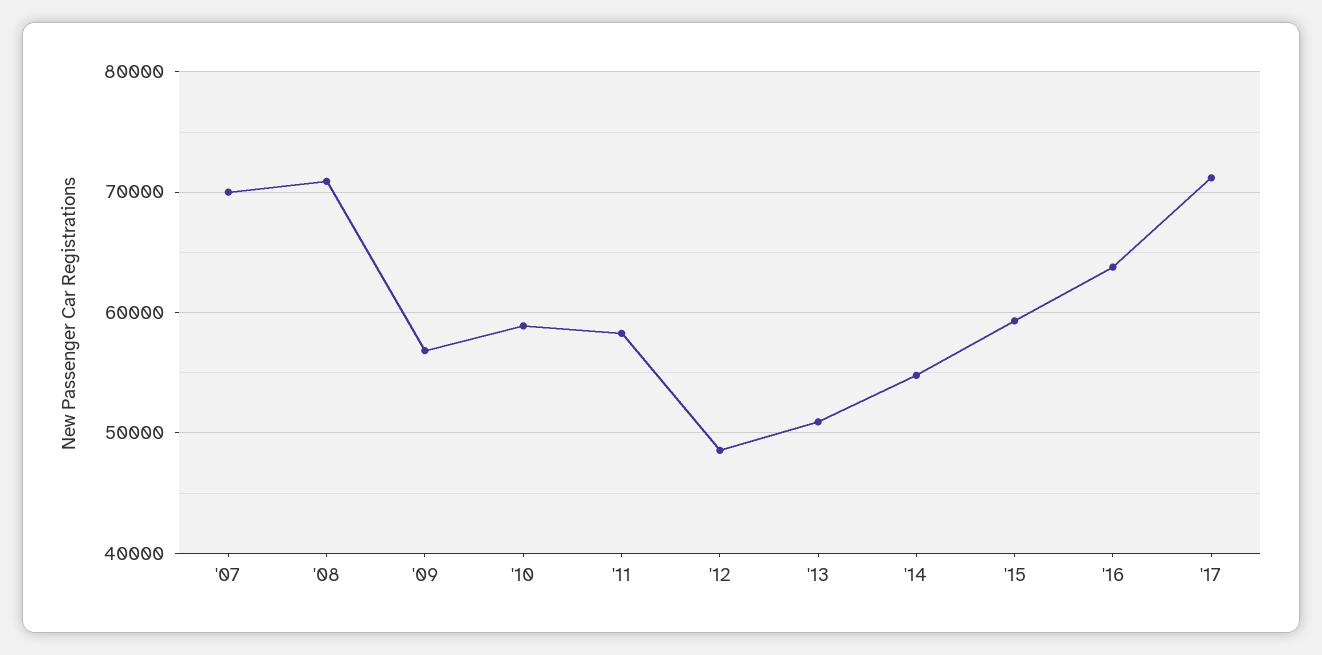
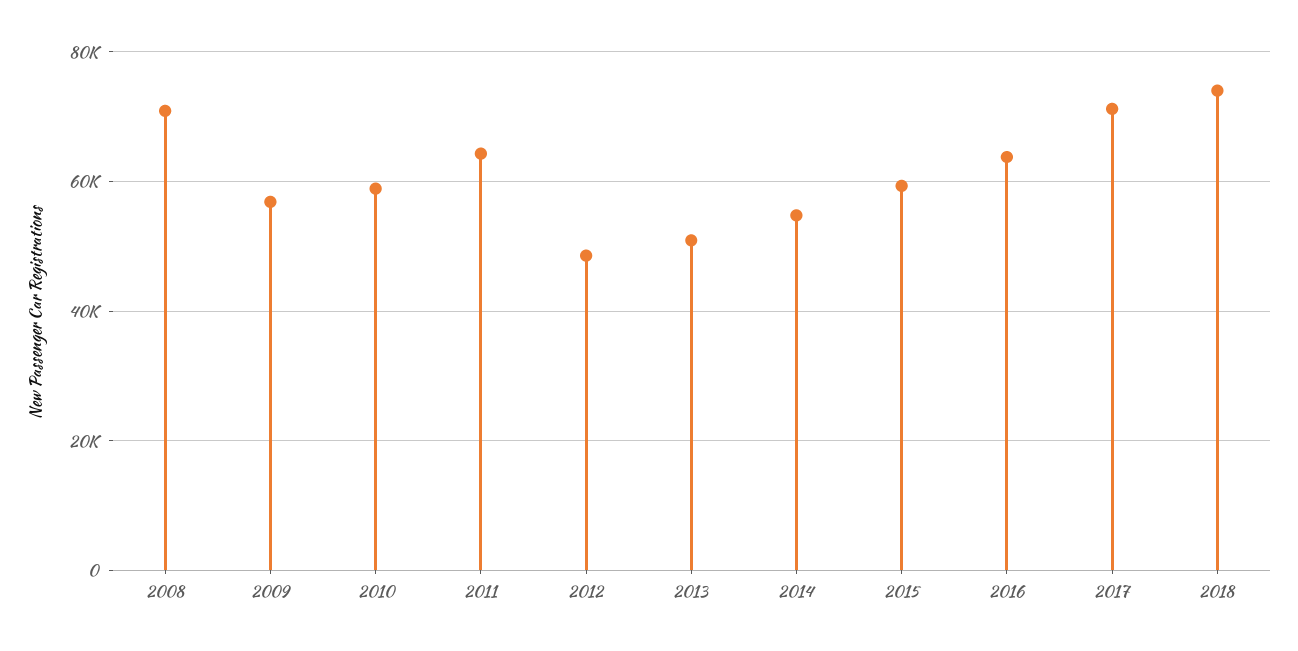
'07: 70000 -> none
'11: 58000 -> 64000
2018: none -> 74000

